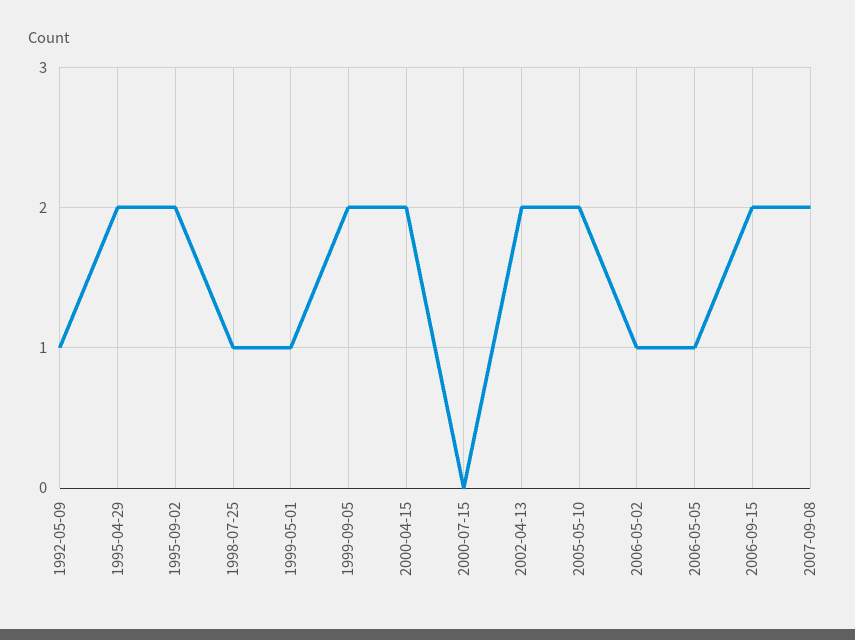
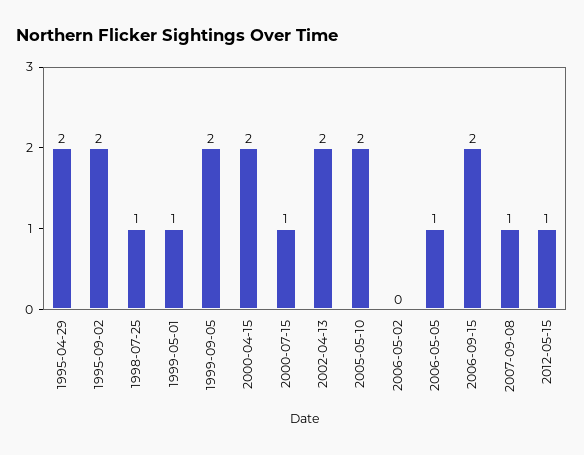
1992-05-09: 1 -> none
2000-07-15: 0 -> 1
2006-05-02: 1 -> 0
2007-09-08: 2 -> 1
2012-05-15: none -> 1

